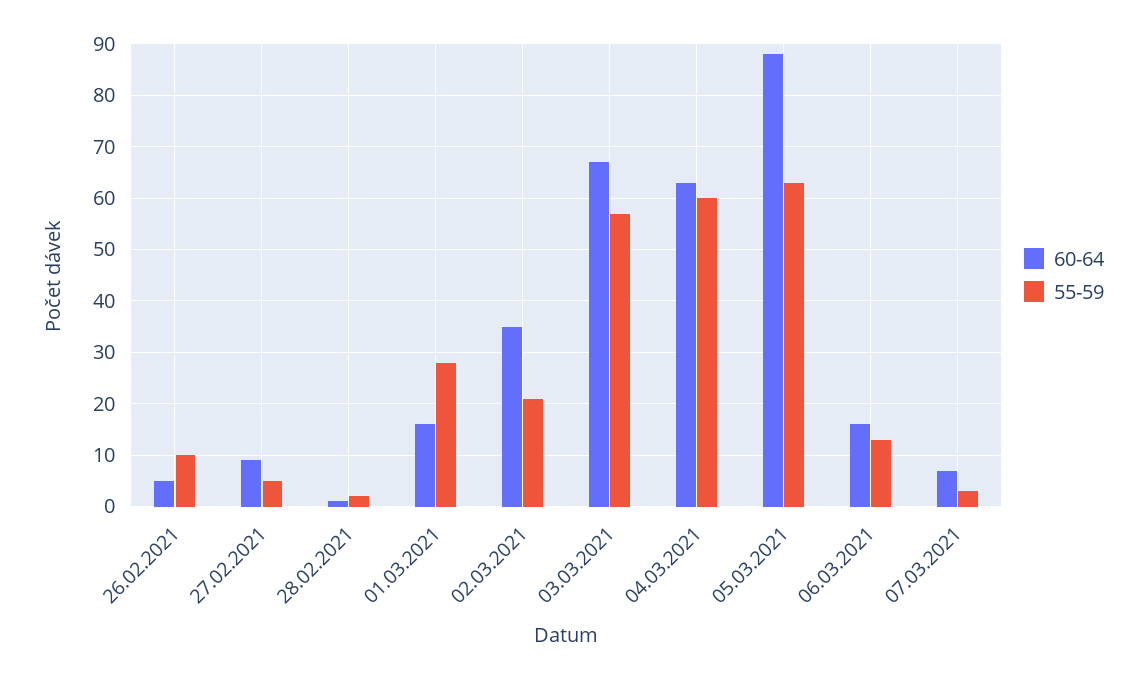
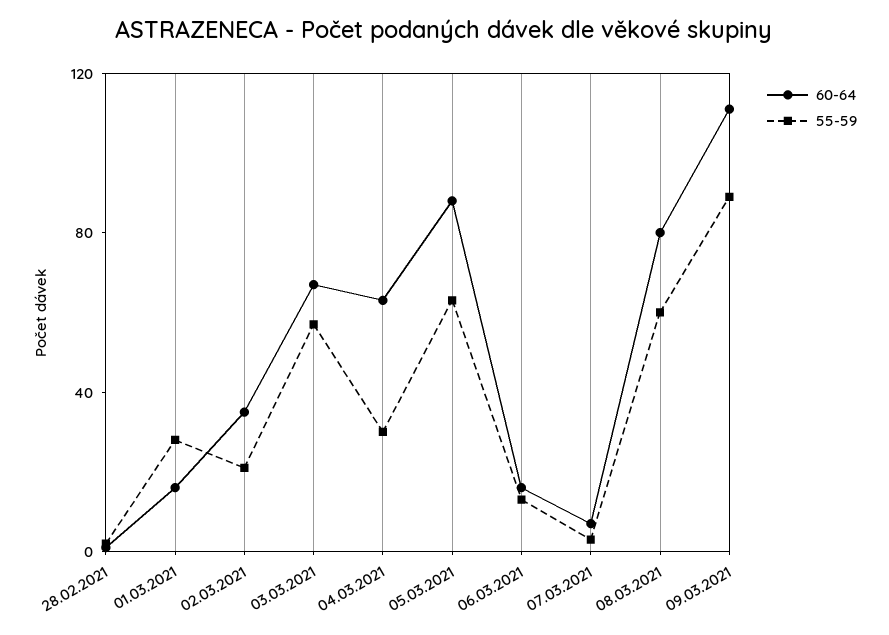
60-64, 26.02.2021: 5 -> none
55-59, 26.02.2021: 10 -> none
60-64, 27.02.2021: 10 -> none
55-59, 27.02.2021: 5 -> none
55-59, 04.03.2021: 60 -> 30
60-64, 08.03.2021: none -> 80
55-59, 08.03.2021: none -> 60
60-64, 09.03.2021: none -> 110
55-59, 09.03.2021: none -> 90

